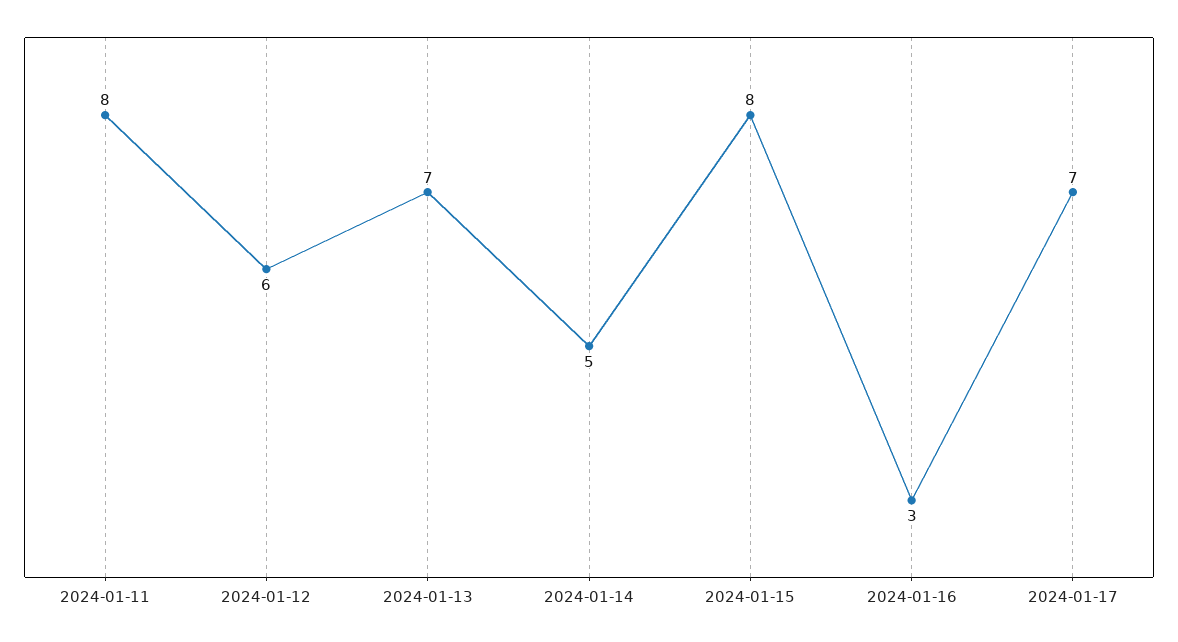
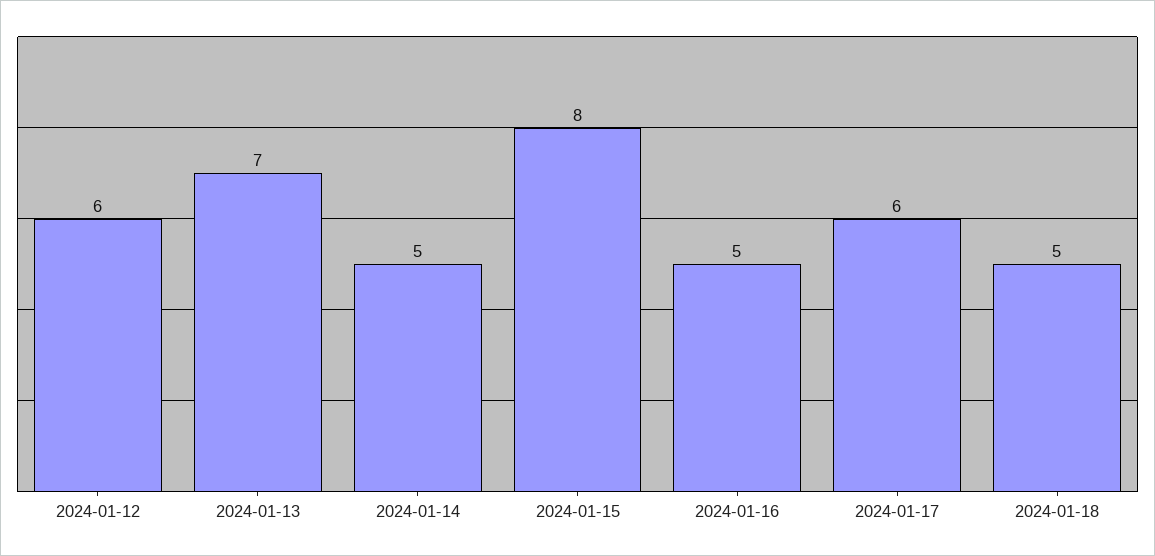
2024-01-11: 8 -> none
2024-01-16: 3 -> 5
2024-01-17: 7 -> 6
2024-01-18: none -> 5

